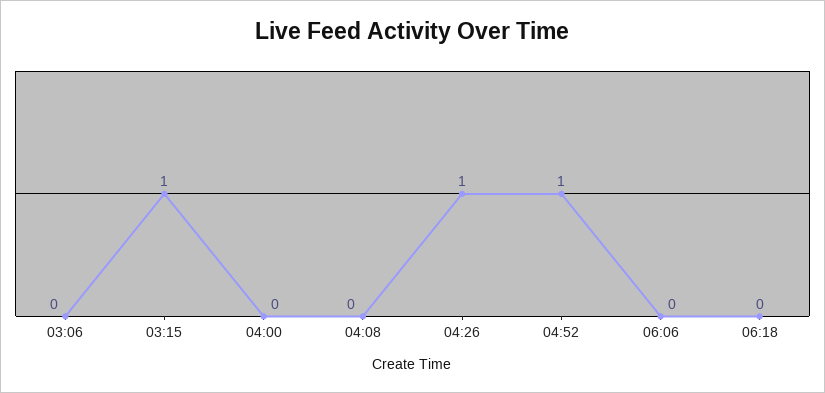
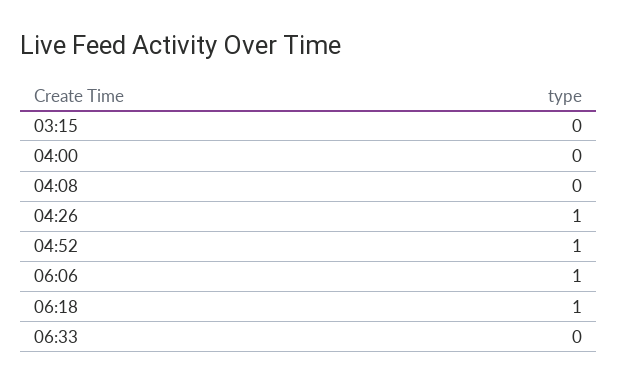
03:06: 0 -> none
03:15: 1 -> 0
06:06: 0 -> 1
06:18: 0 -> 1
06:33: none -> 0

